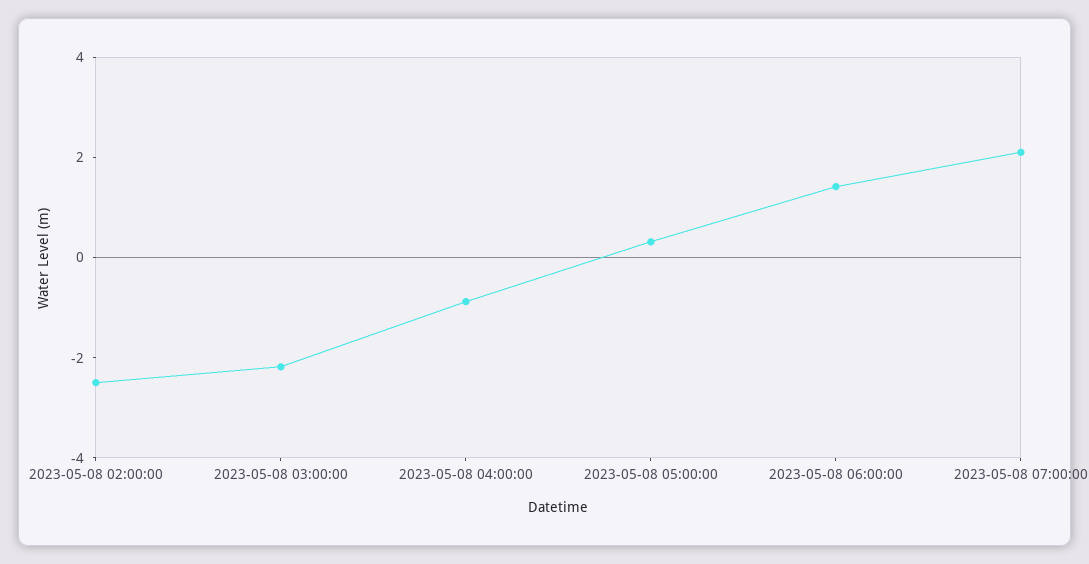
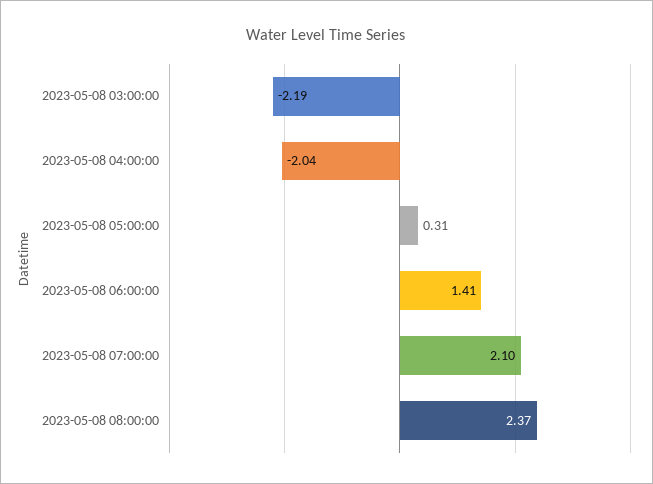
2023-05-08 02:00:00: -2.5 -> none
2023-05-08 04:00:00: -1 -> -2.04
2023-05-08 08:00:00: none -> 2.37

